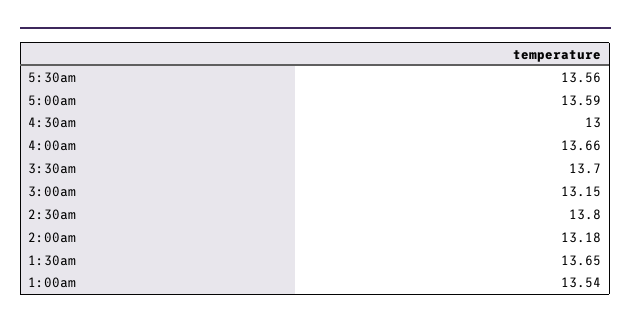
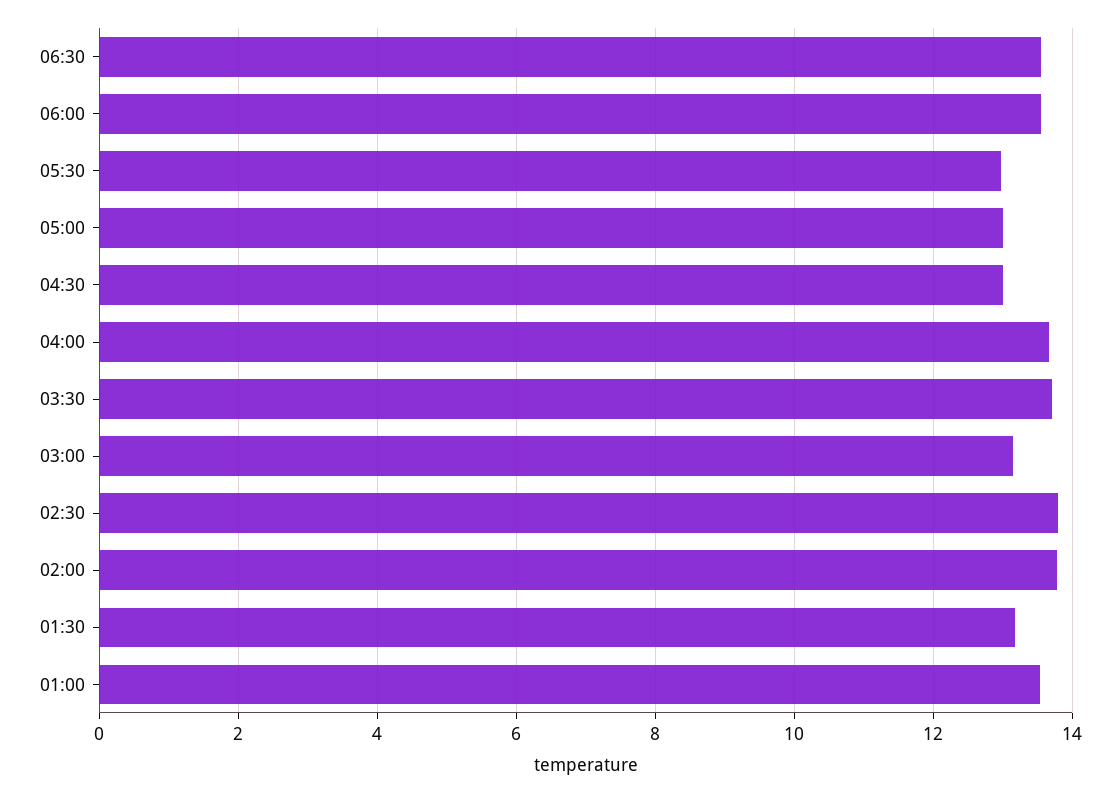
5:30am: 13.56 -> 13
5:00am: 13.59 -> 13
2:00am: 13.18 -> 13.8
1:30am: 13.65 -> 13.2
06:30: none -> 13.6
06:00: none -> 13.6

